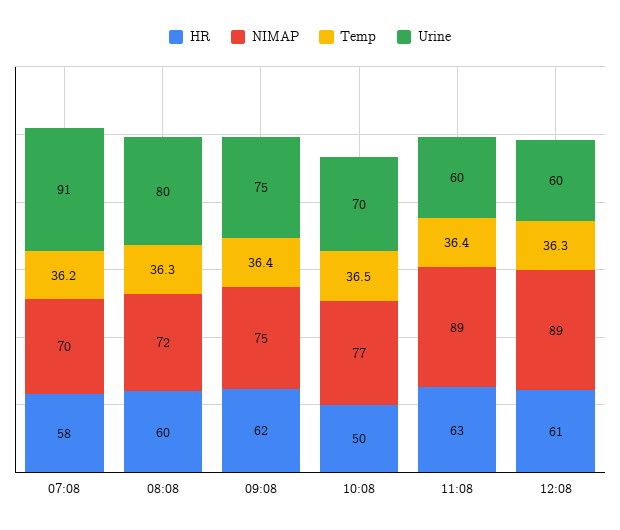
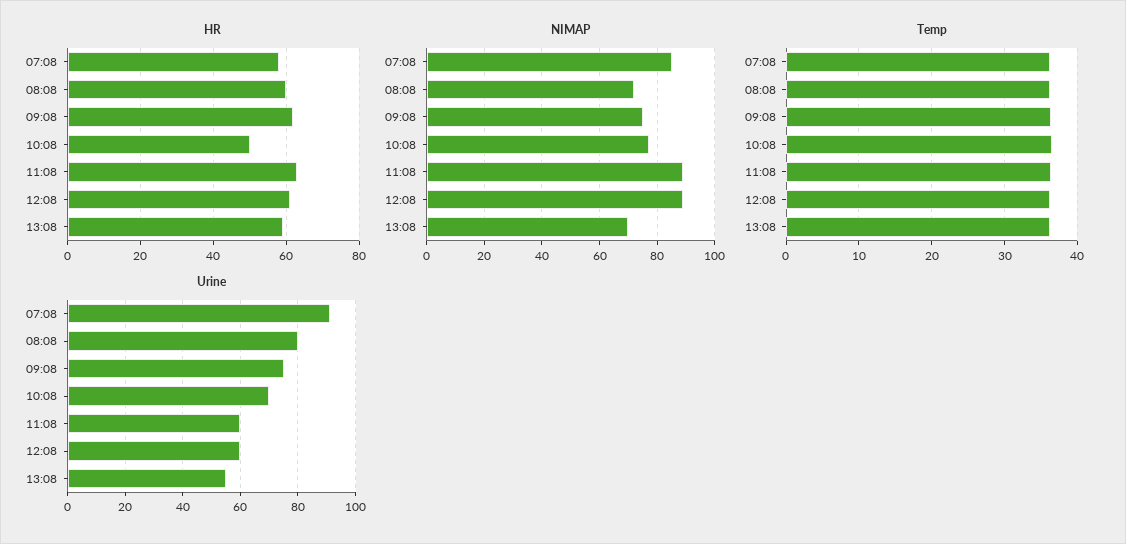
NIMAP, 07:08: 70 -> 85
HR, 13:08: none -> 60
NIMAP, 13:08: none -> 70
Temp, 13:08: none -> 36
Urine, 13:08: none -> 55

